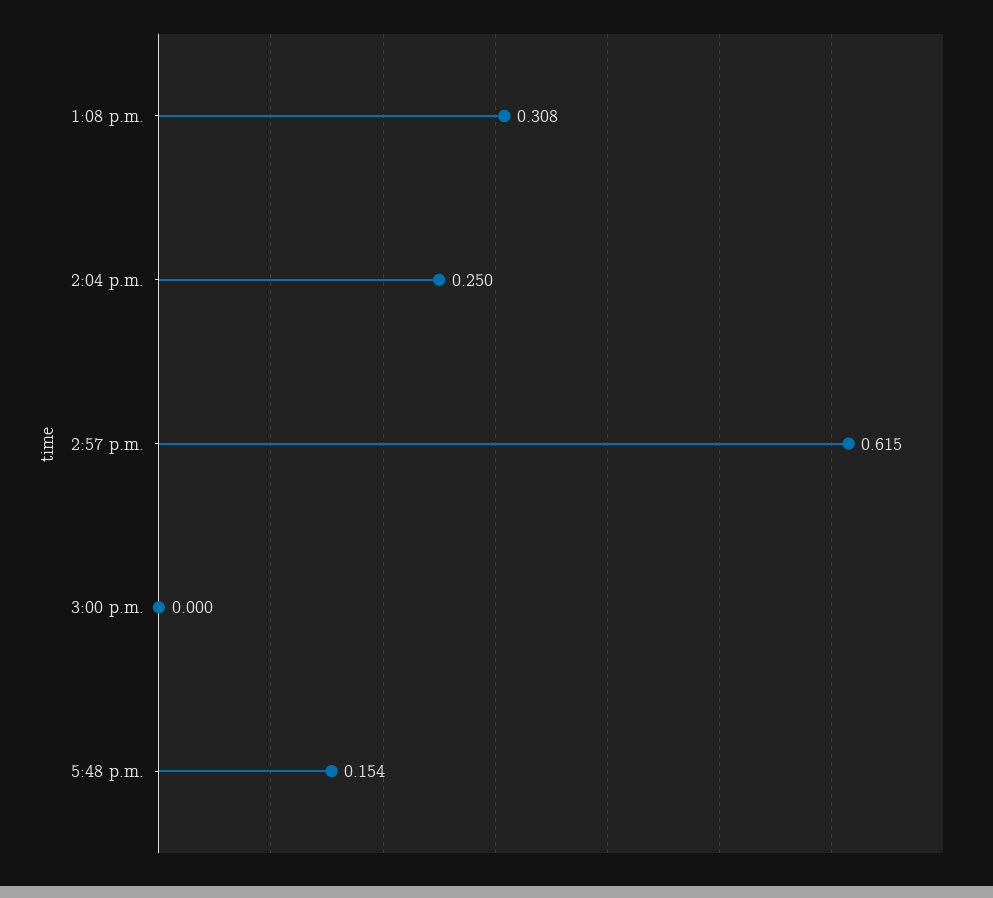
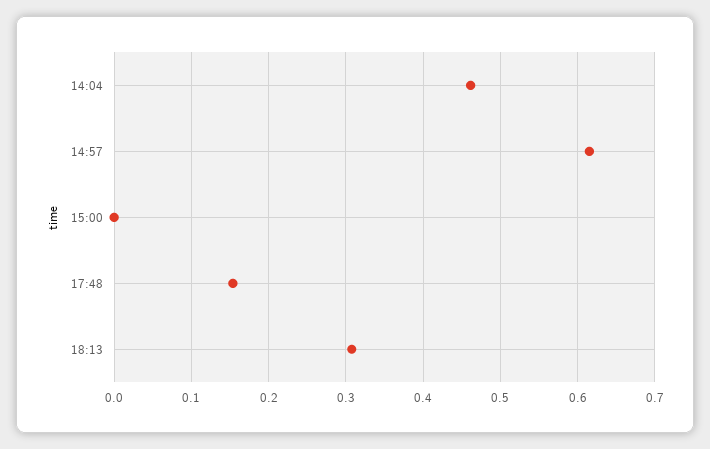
1:08 p.m.: 0.308 -> none
2:04 p.m.: 0.25 -> 0.46
18:13: none -> 0.31

